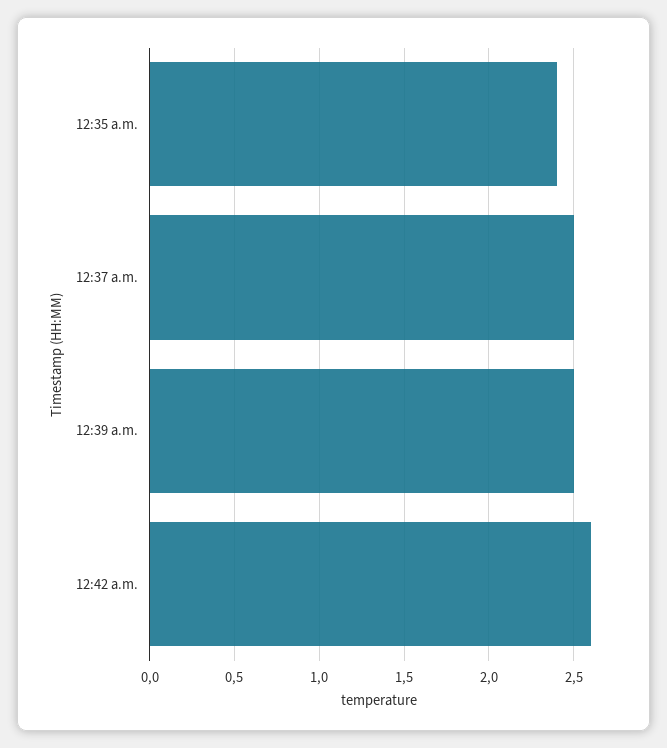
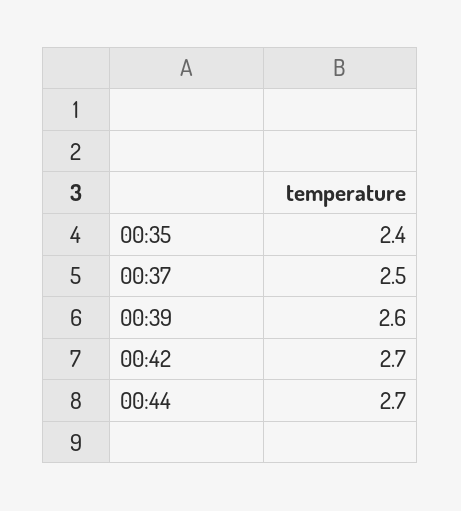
12:39 a.m.: 2.5 -> 2.6
12:42 a.m.: 2.6 -> 2.7
00:44: none -> 2.7

